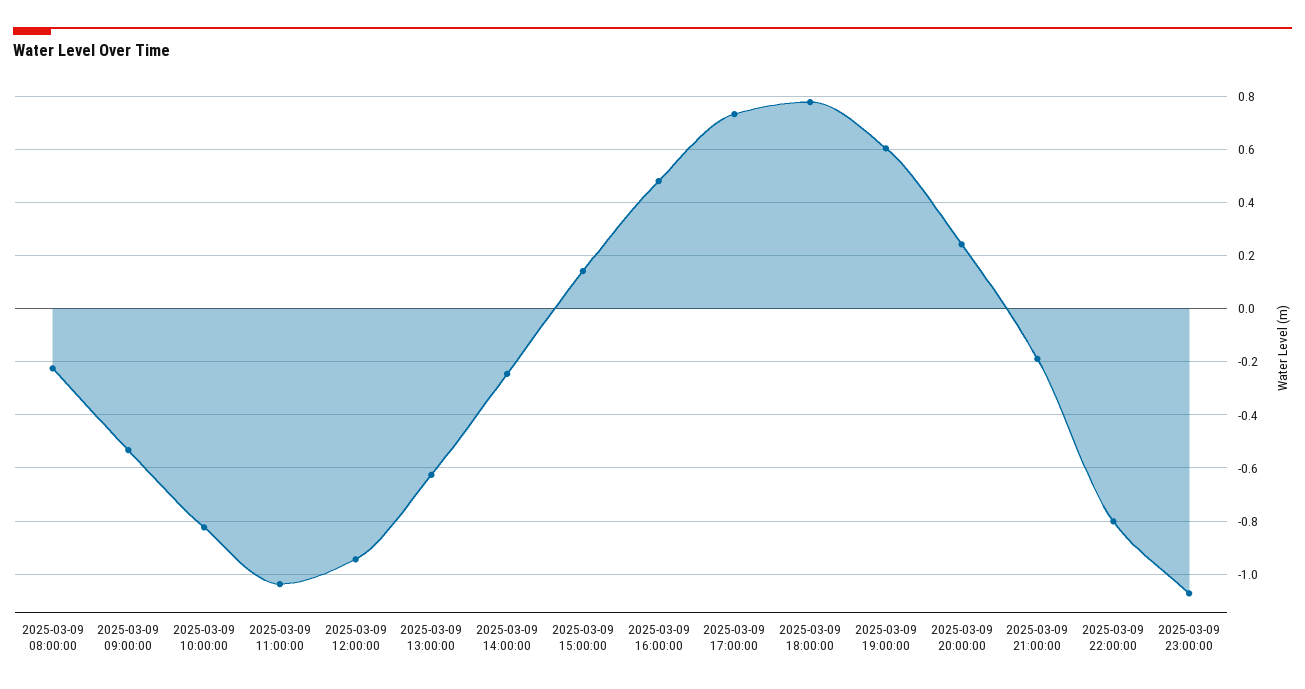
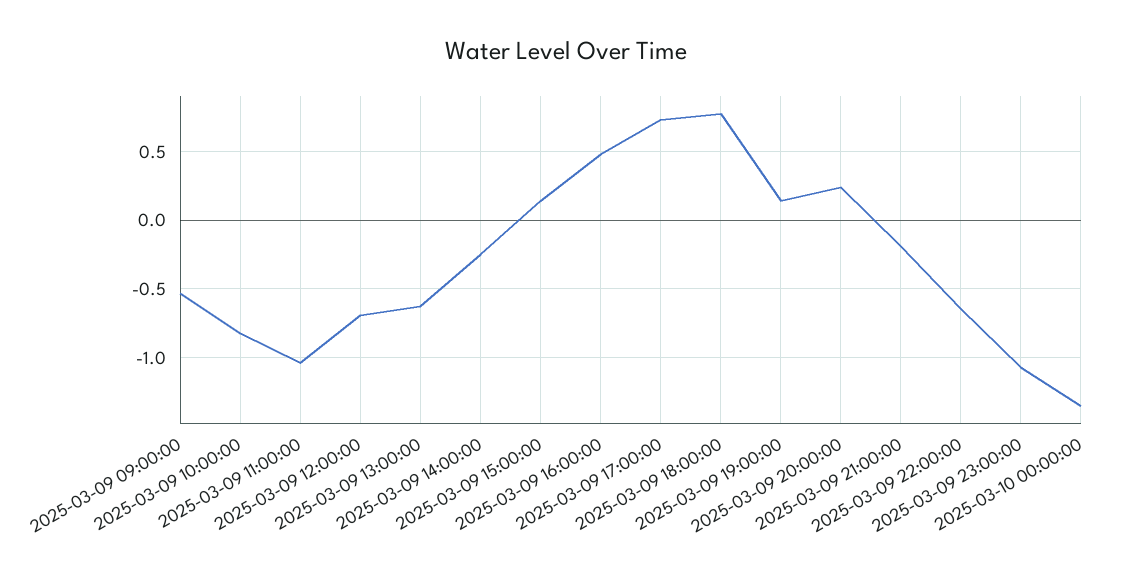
2025-03-09 08:00:00: -0.225 -> none
2025-03-09 12:00:00: -0.95 -> -0.7
2025-03-09 19:00:00: 0.6 -> 0.15
2025-03-09 22:00:00: -0.8 -> -0.65
2025-03-10 00:00:00: none -> -1.35

